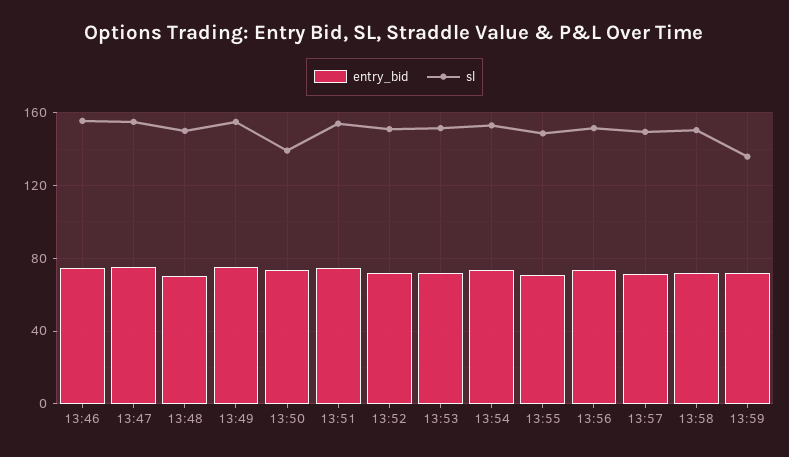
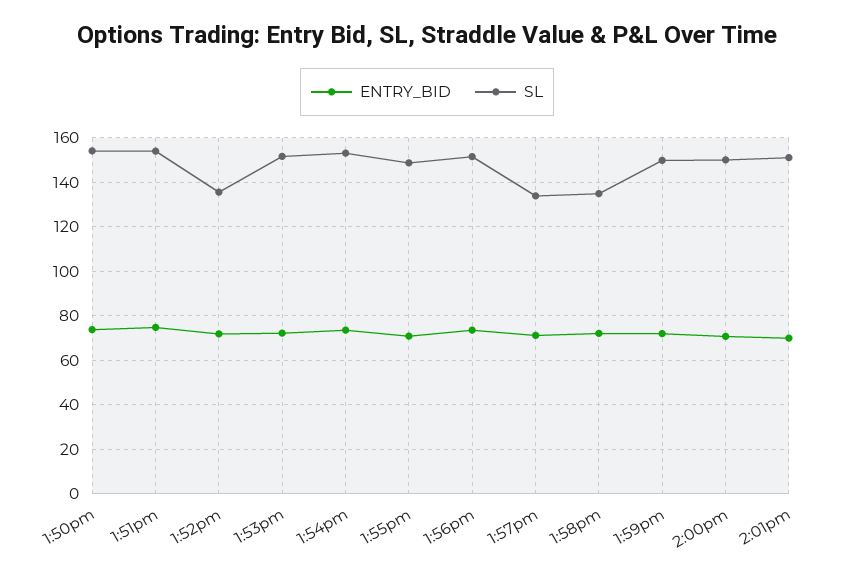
entry_bid, 13:46: 75 -> none
sl, 13:46: 155 -> none
entry_bid, 13:47: 75 -> none
sl, 13:47: 155 -> none
entry_bid, 13:48: 70 -> none
sl, 13:48: 150 -> none
entry_bid, 13:49: 75 -> none
sl, 13:49: 155 -> none
sl, 13:50: 140 -> 155
sl, 13:52: 150 -> 135
sl, 13:57: 150 -> 135
sl, 13:58: 150 -> 135
sl, 13:59: 135 -> 150
entry_bid, 2:00pm: none -> 70
sl, 2:00pm: none -> 150
entry_bid, 2:01pm: none -> 70
sl, 2:01pm: none -> 150

